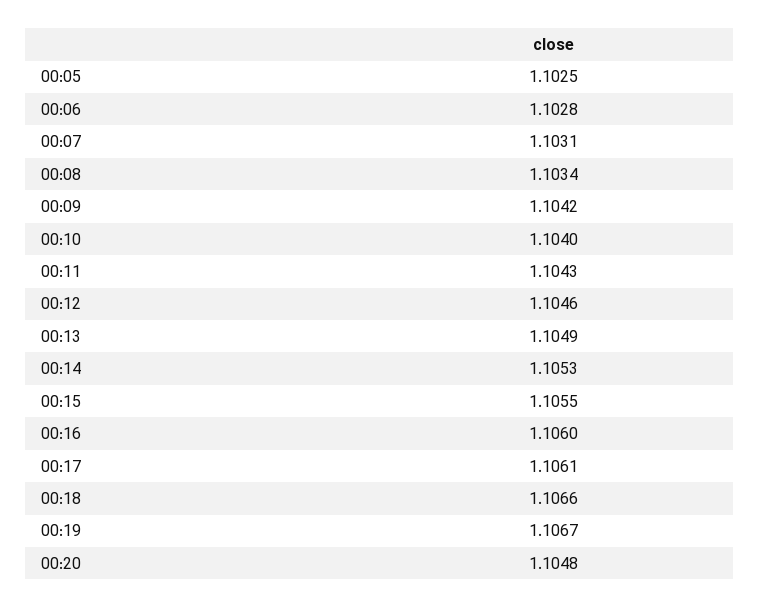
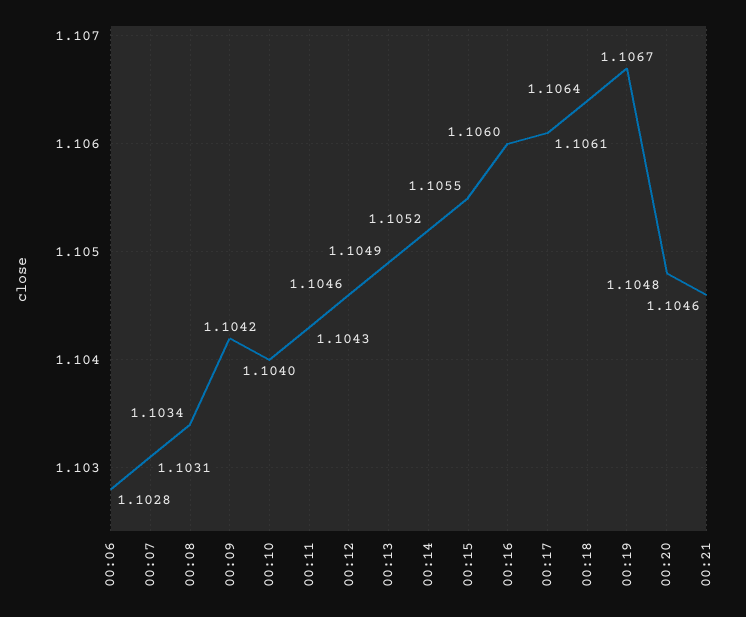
00:05: 1.1025 -> none
00:14: 1.1053 -> 1.1052
00:18: 1.1066 -> 1.1064
00:21: none -> 1.1046

